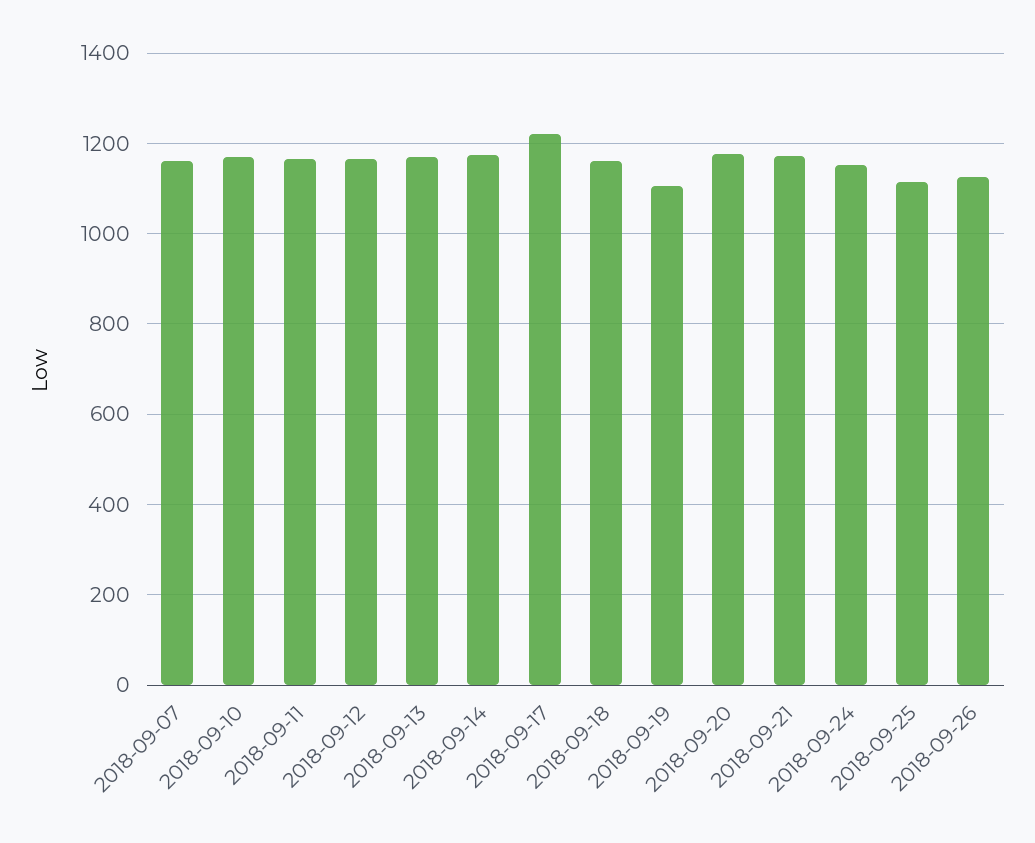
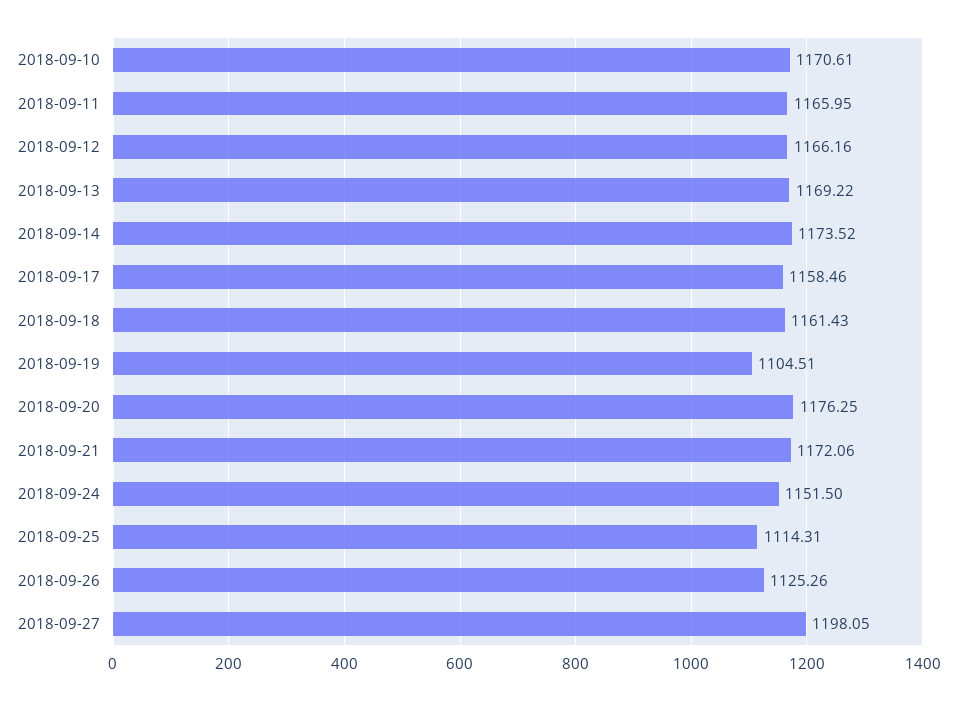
2018-09-07: 1160 -> none
2018-09-17: 1220 -> 1158.46
2018-09-27: none -> 1198.05

